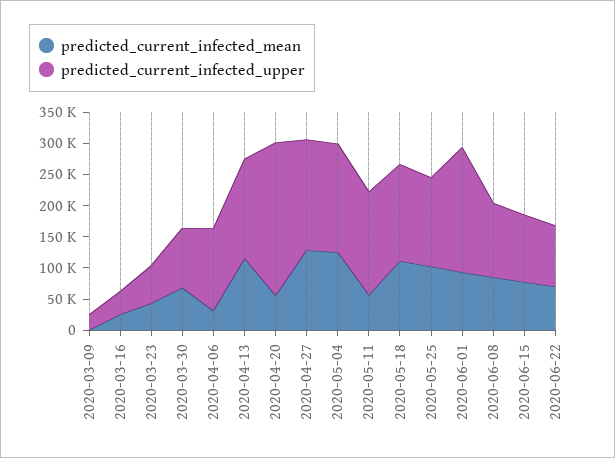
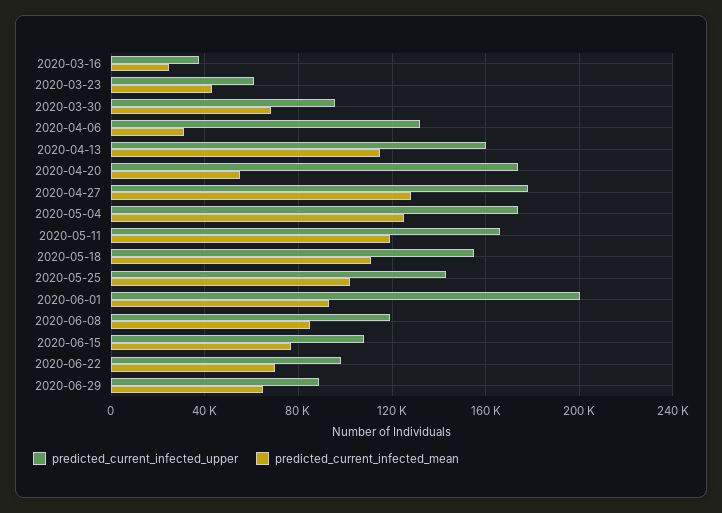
predicted_current_infected_mean, 2020-03-09: 0 -> none
predicted_current_infected_upper, 2020-03-09: 25000 -> none
predicted_current_infected_upper, 2020-04-20: 250000 -> 175000
predicted_current_infected_mean, 2020-05-11: 50000 -> 120000
predicted_current_infected_upper, 2020-06-29: none -> 90000
predicted_current_infected_mean, 2020-06-29: none -> 65000

